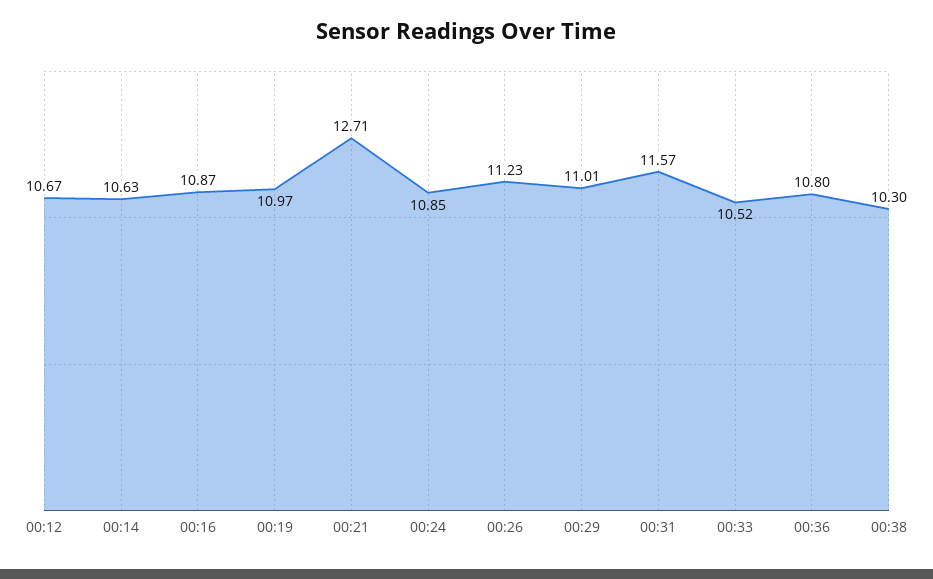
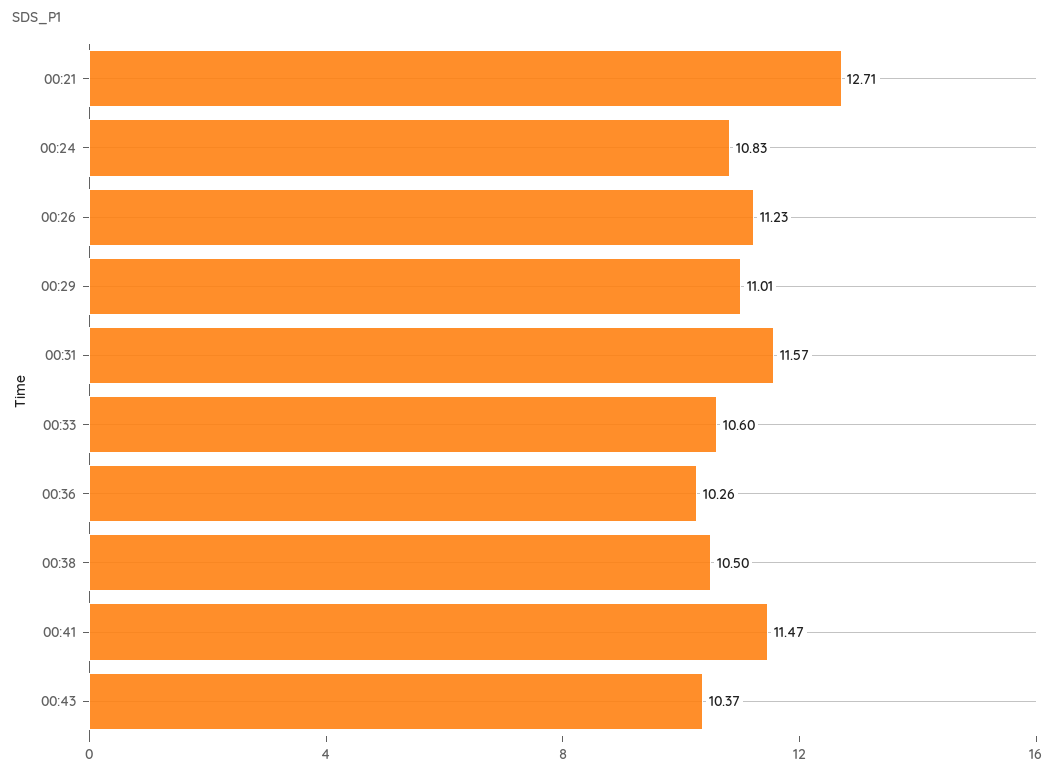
00:12: 10.67 -> none
00:14: 10.63 -> none
00:16: 10.87 -> none
00:19: 10.97 -> none
00:24: 10.85 -> 10.83
00:33: 10.52 -> 10.6
00:36: 10.8 -> 10.26
00:38: 10.3 -> 10.5
00:41: none -> 11.47
00:43: none -> 10.37

